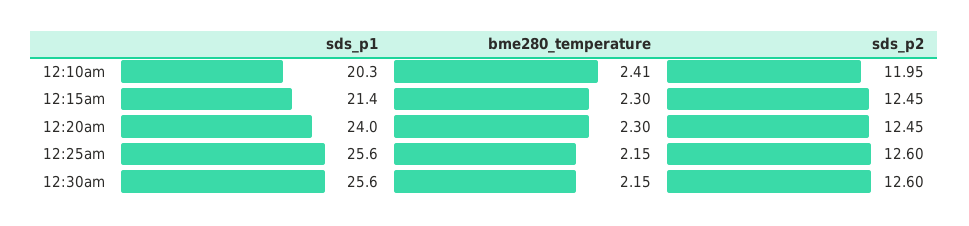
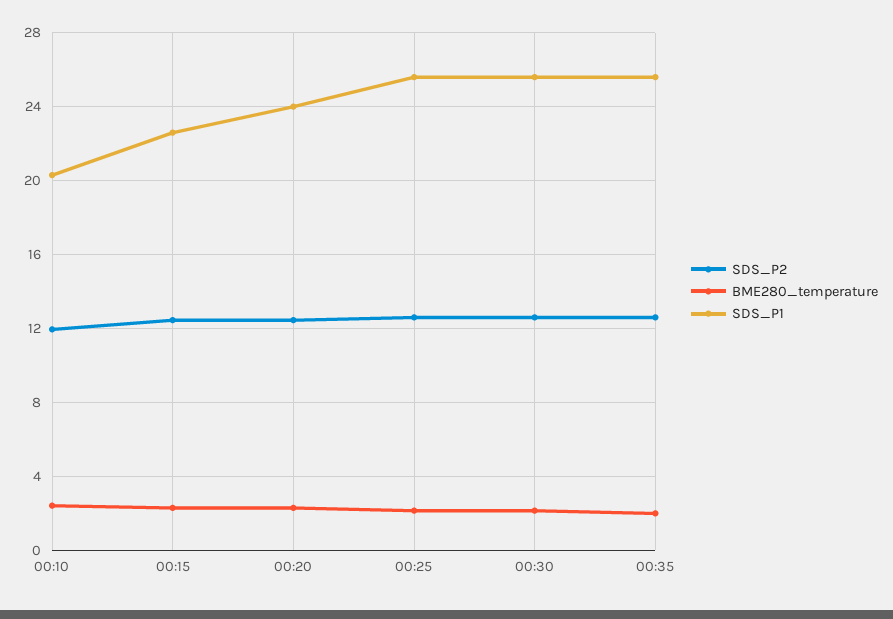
sds_p1, 12:15am: 21.4 -> 22.5
sds_p2, 00:35: none -> 12.5
bme280_temperature, 00:35: none -> 2
sds_p1, 00:35: none -> 25.5

